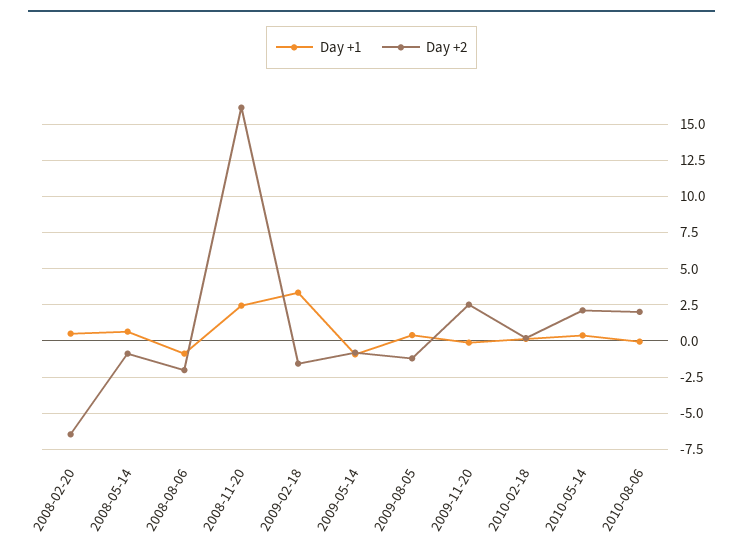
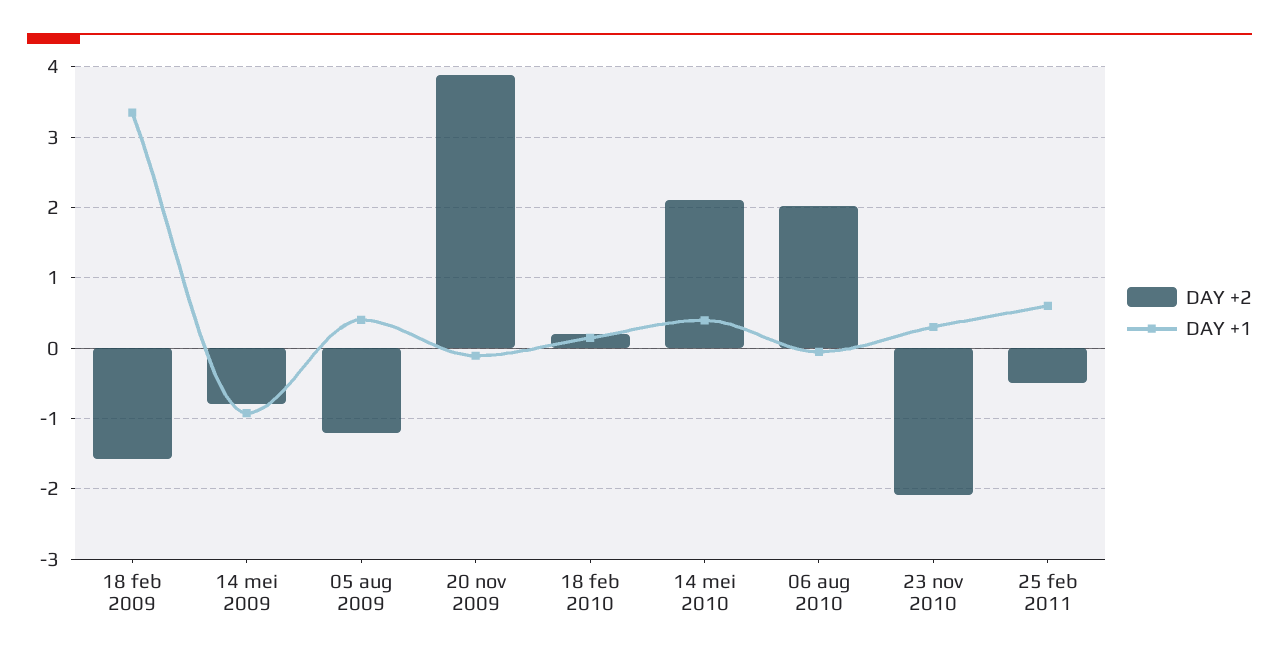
Day +1, 2008-02-20: 0.5 -> none
Day +2, 2008-02-20: -6.5 -> none
Day +1, 2008-05-14: 0.5 -> none
Day +2, 2008-05-14: -1 -> none
Day +1, 2008-08-06: -1 -> none
Day +2, 2008-08-06: -2 -> none
Day +1, 2008-11-20: 2.5 -> none
Day +2, 2008-11-20: 16 -> none
Day +2, 2009-11-20: 2.5 -> 3.9
Day +2, 23 nov 2010: none -> -2.1
Day +1, 23 nov 2010: none -> 0.3
Day +2, 25 feb 2011: none -> -0.5
Day +1, 25 feb 2011: none -> 0.6

